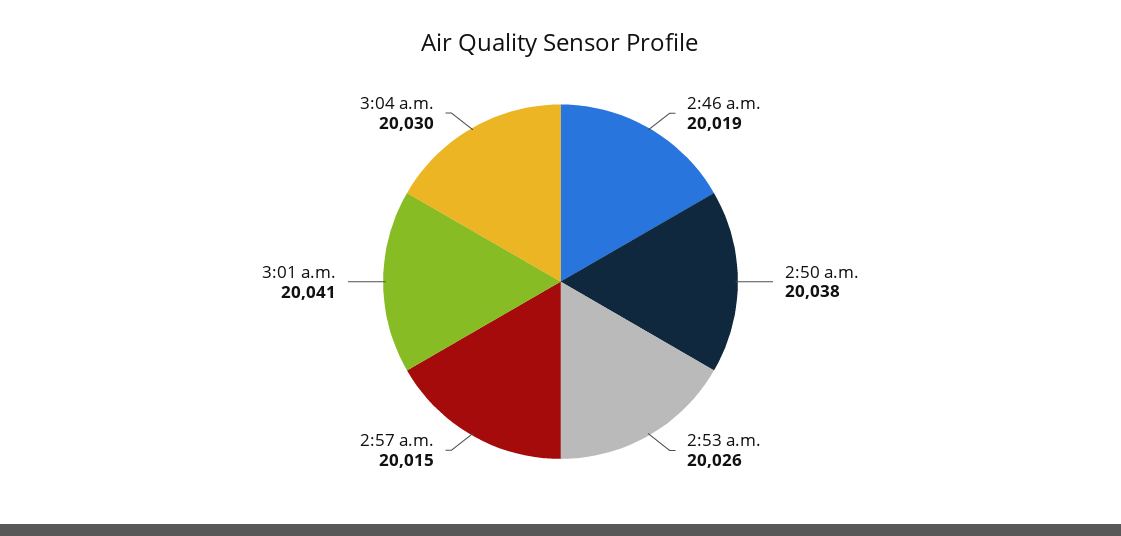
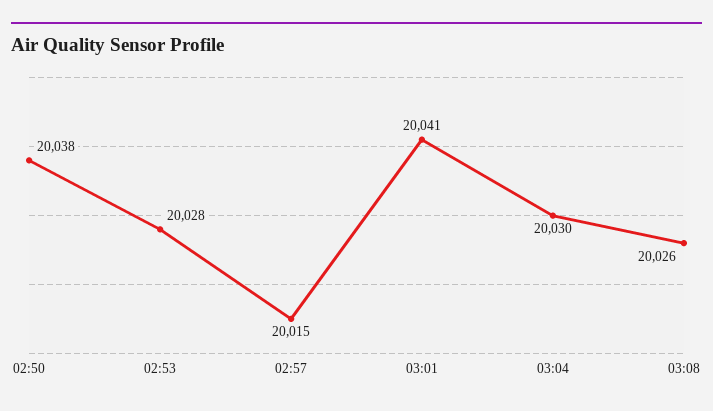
2:46 a.m.: 20019 -> none
2:53 a.m.: 20026 -> 20028
03:08: none -> 20026

